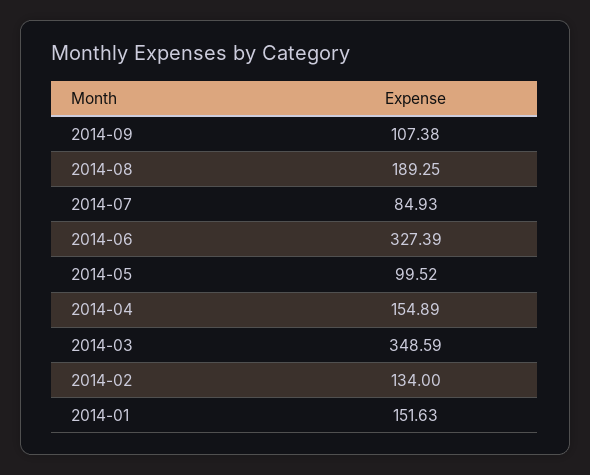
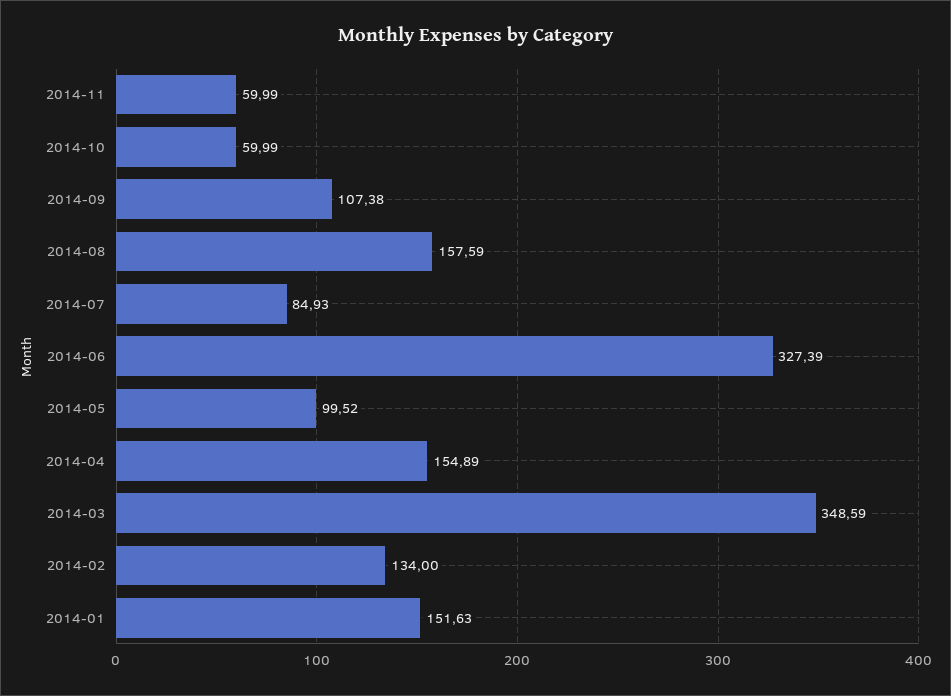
2014-08: 189.25 -> 157.59
2014-11: none -> 59.99
2014-10: none -> 59.99

